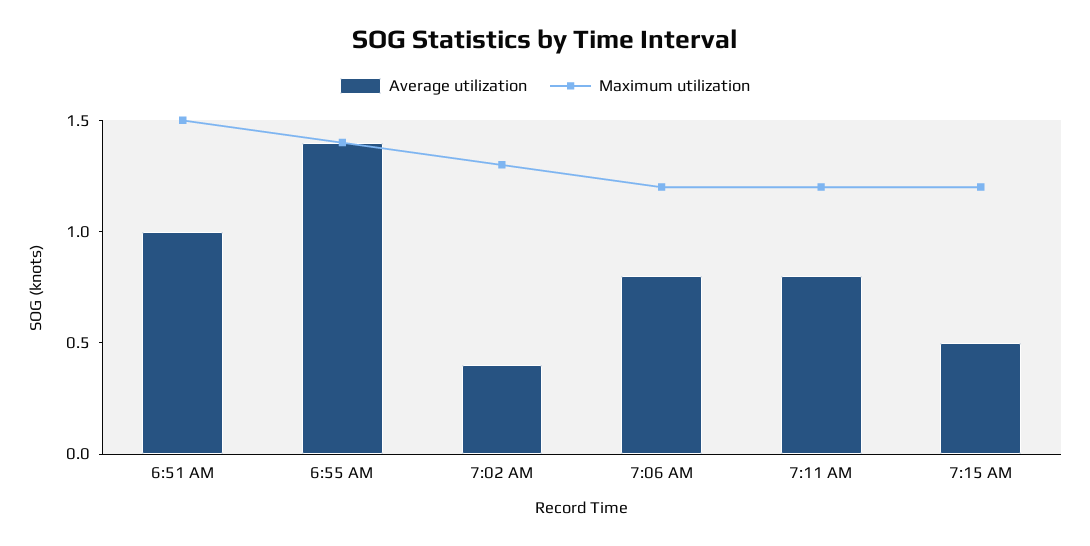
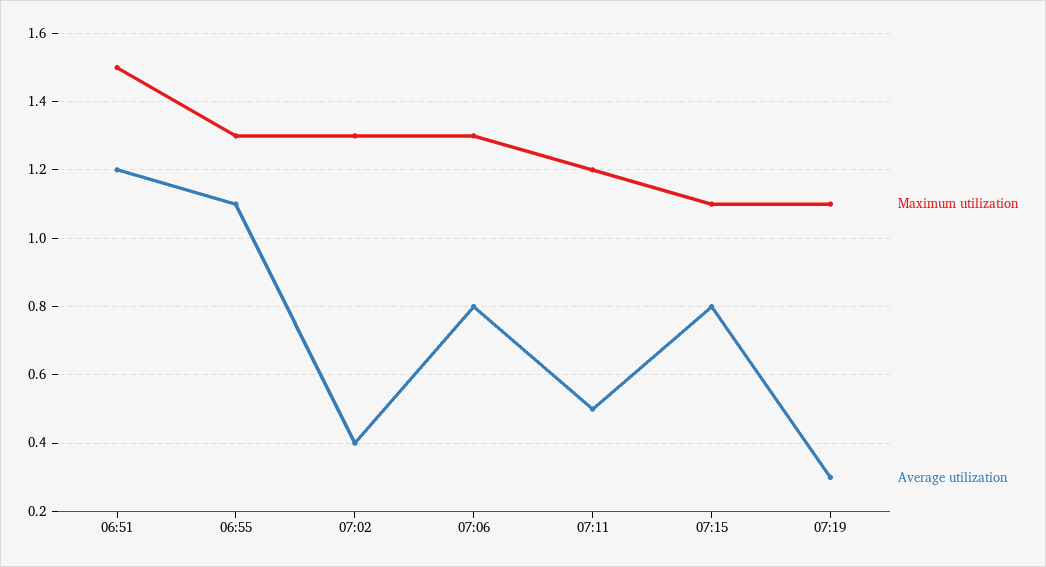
Average utilization, 6:51 AM: 1 -> 1.2
Average utilization, 6:55 AM: 1.4 -> 1.1
Maximum utilization, 6:55 AM: 1.4 -> 1.3
Maximum utilization, 7:06 AM: 1.2 -> 1.3
Average utilization, 7:11 AM: 0.8 -> 0.5
Average utilization, 7:15 AM: 0.5 -> 0.8
Maximum utilization, 7:15 AM: 1.2 -> 1.1
Maximum utilization, 07:19: none -> 1.1
Average utilization, 07:19: none -> 0.3

